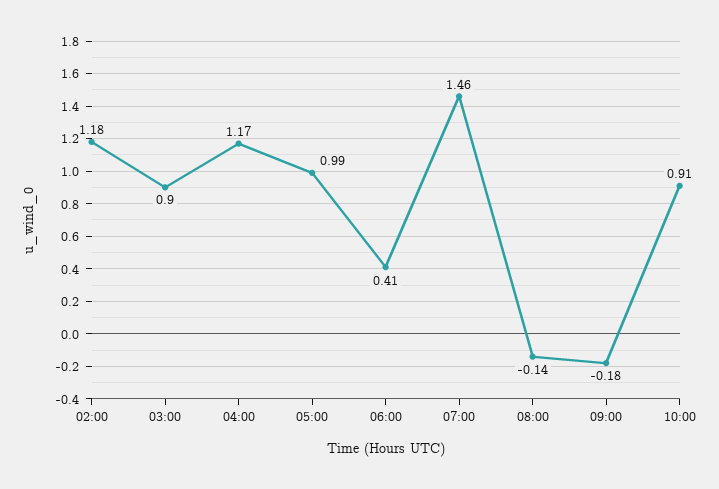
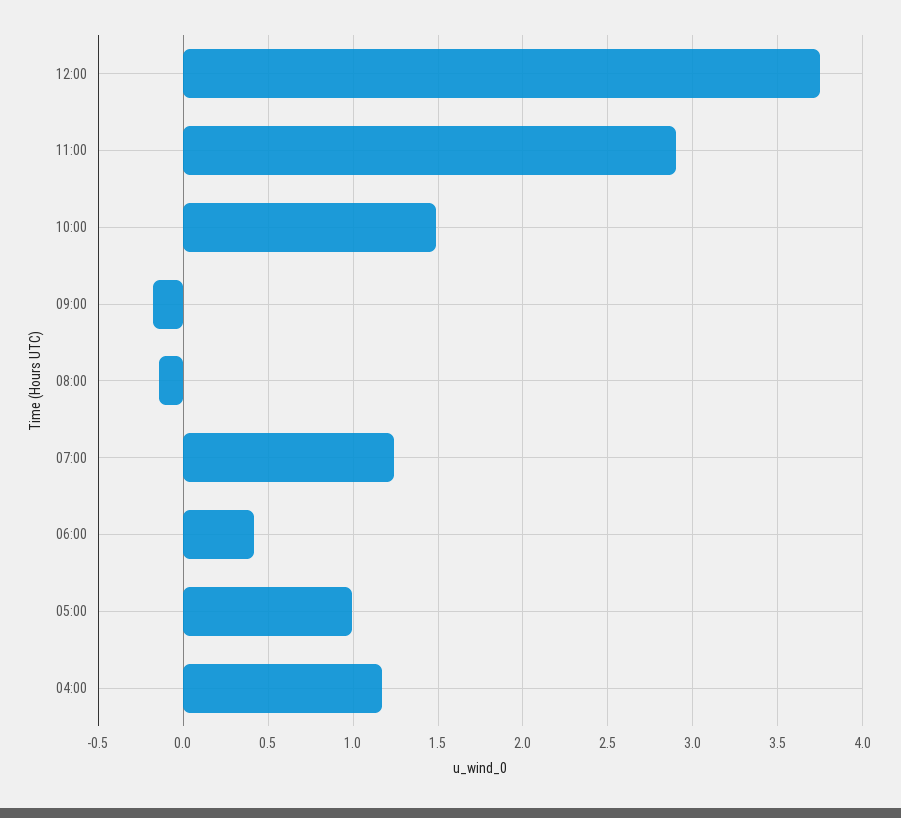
02:00: 1.18 -> none
03:00: 0.9 -> none
07:00: 1.46 -> 1.25
10:00: 0.91 -> 1.5
12:00: none -> 3.75
11:00: none -> 2.9

